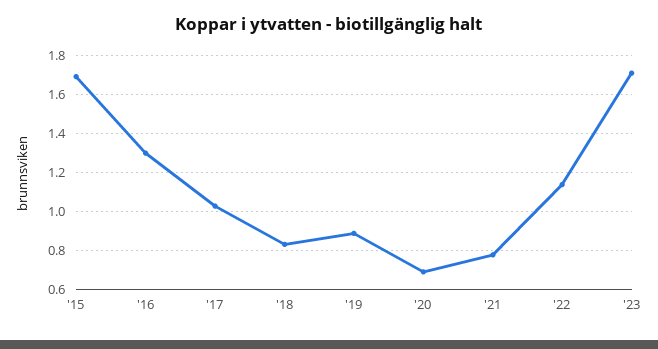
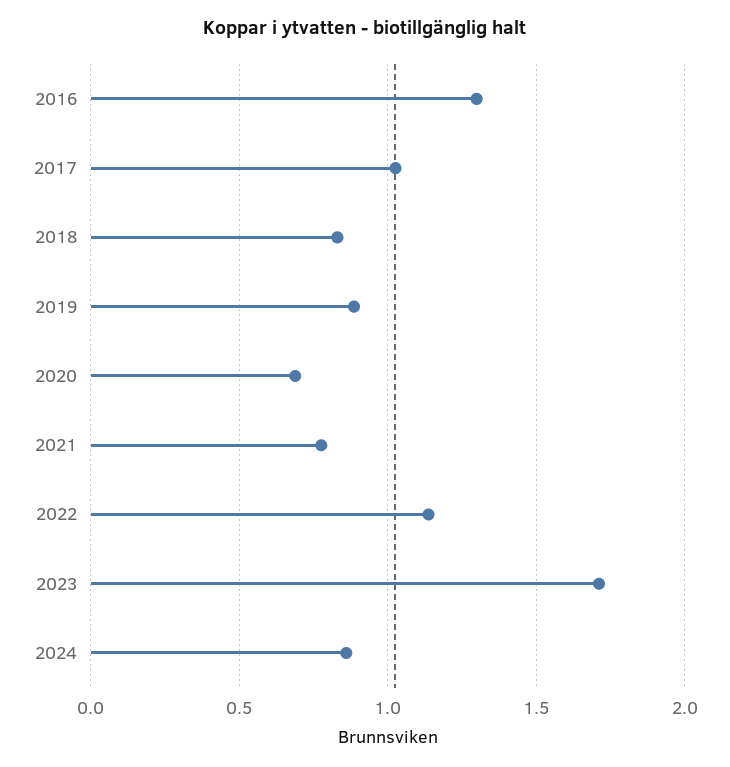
'15: 1.7 -> none
2024: none -> 0.85

